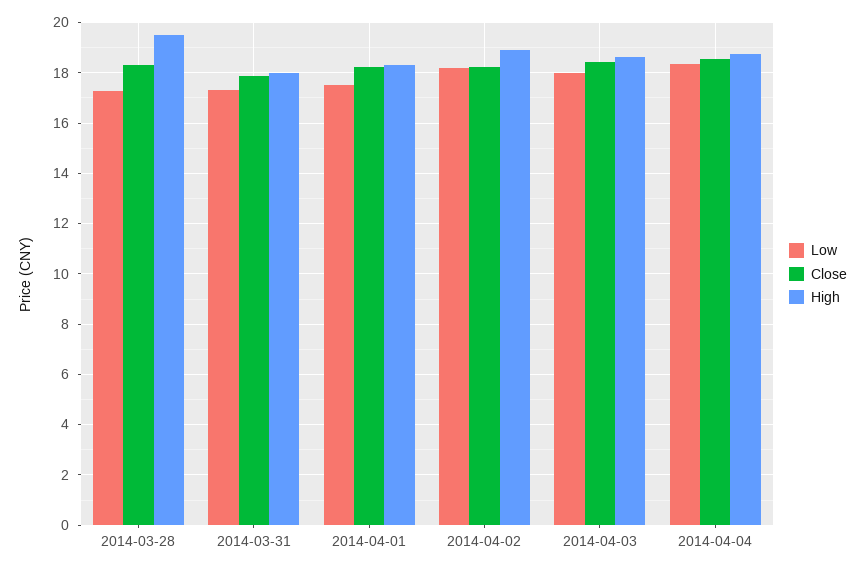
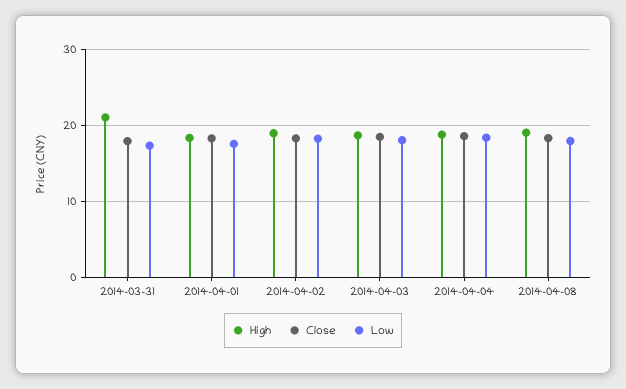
Low, 2014-03-28: 17.25 -> none
Close, 2014-03-28: 18.25 -> none
High, 2014-03-28: 19.5 -> none
High, 2014-03-31: 18 -> 21
High, 2014-04-08: none -> 19
Close, 2014-04-08: none -> 18
Low, 2014-04-08: none -> 18

